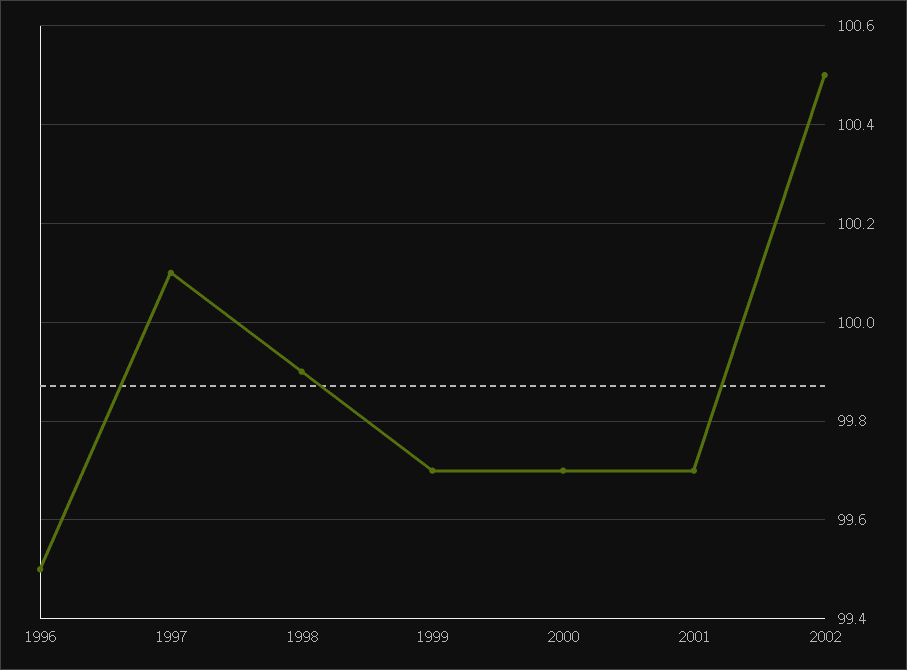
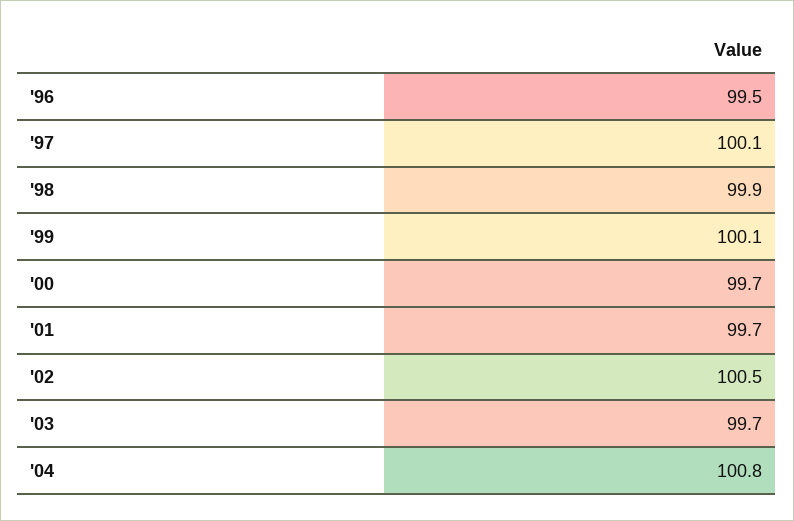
1999: 99.7 -> 100.1
'03: none -> 99.7
'04: none -> 100.8

